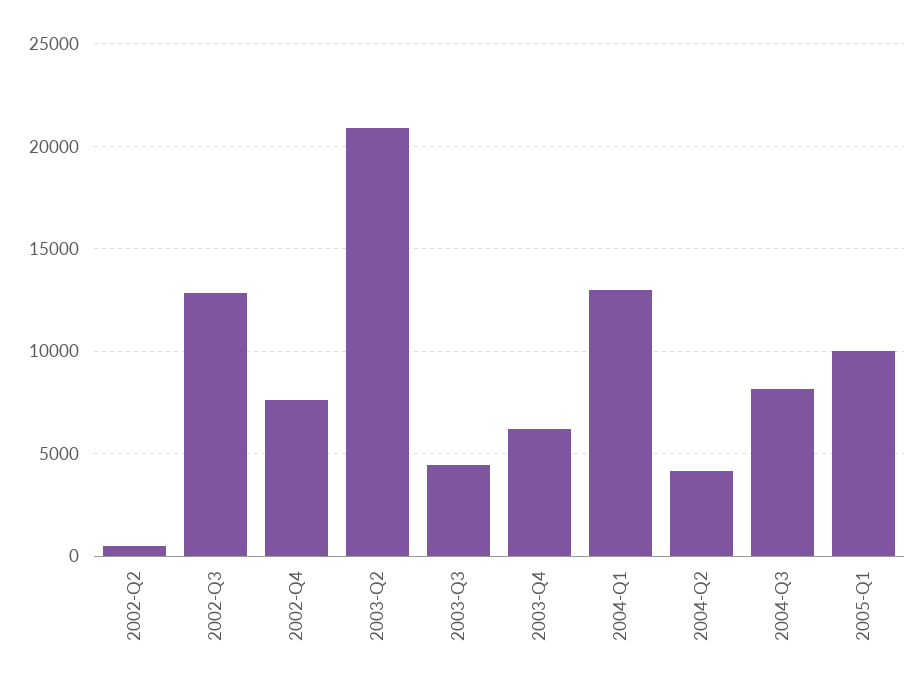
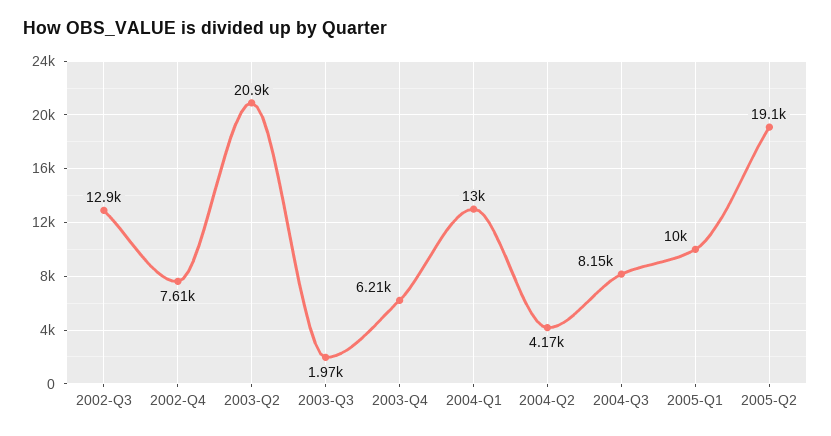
2002-Q2: 500 -> none
2003-Q3: 4500 -> 1970
2005-Q2: none -> 19100

